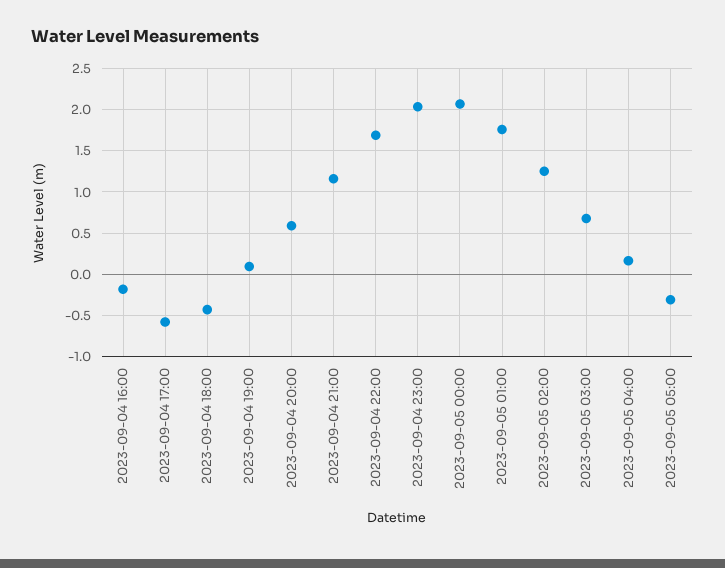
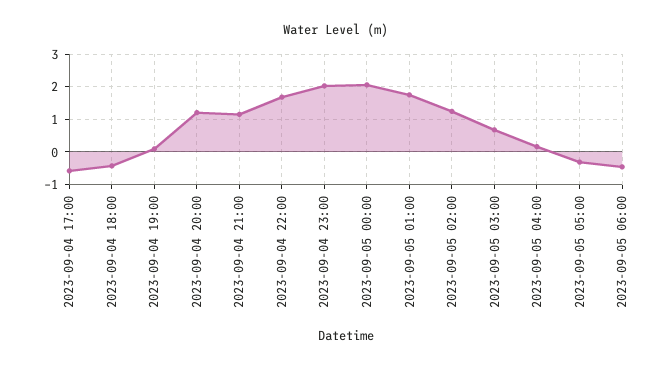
2023-09-04 16:00: -0.2 -> none
2023-09-04 20:00: 0.6 -> 1.2
2023-09-05 06:00: none -> -0.4

